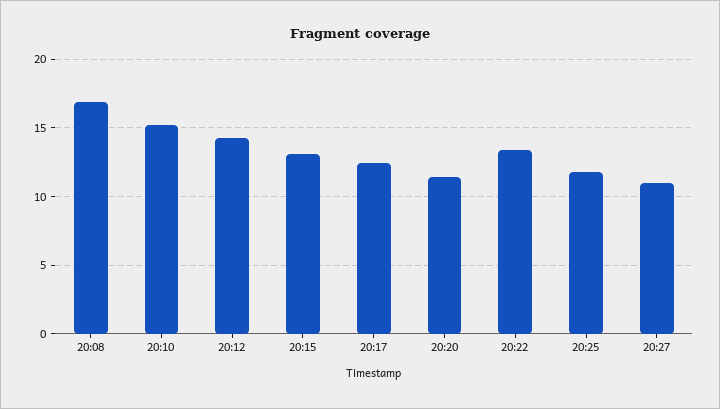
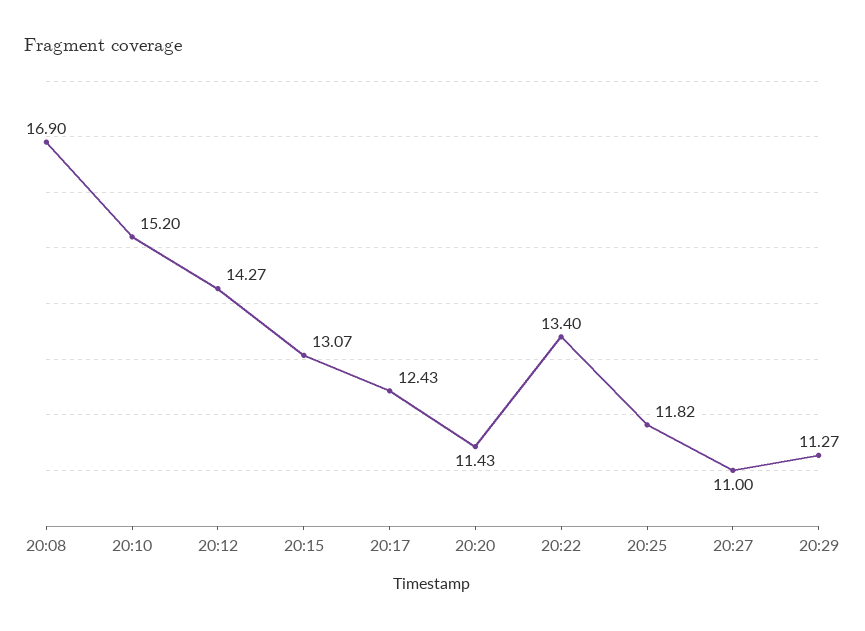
20:29: none -> 11.27

